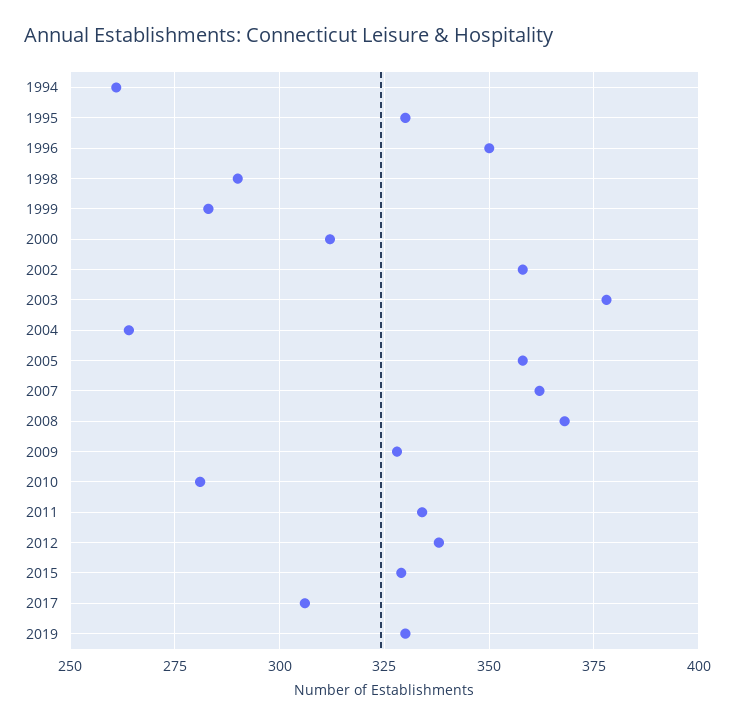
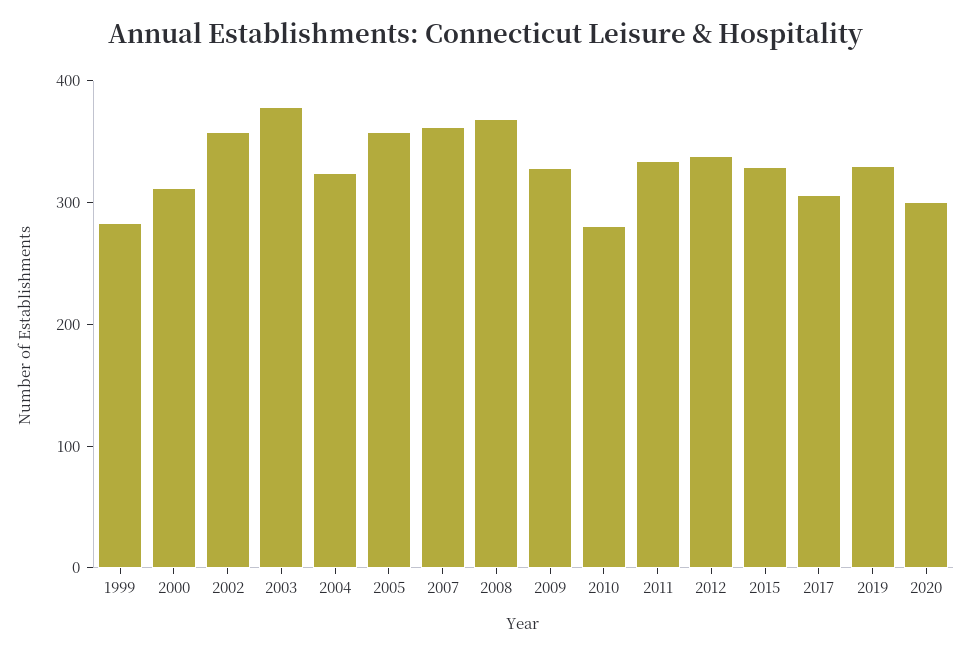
1994: 260 -> none
1995: 330 -> none
1996: 350 -> none
1998: 290 -> none
2004: 265 -> 320
2020: none -> 300

